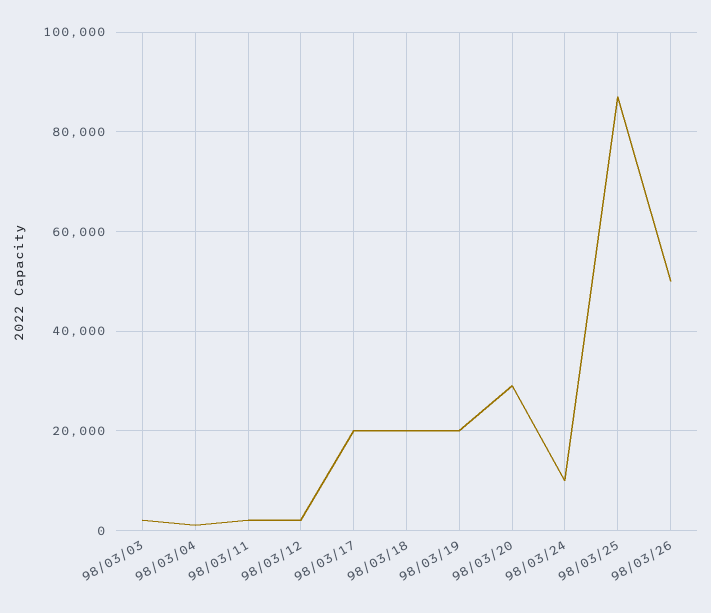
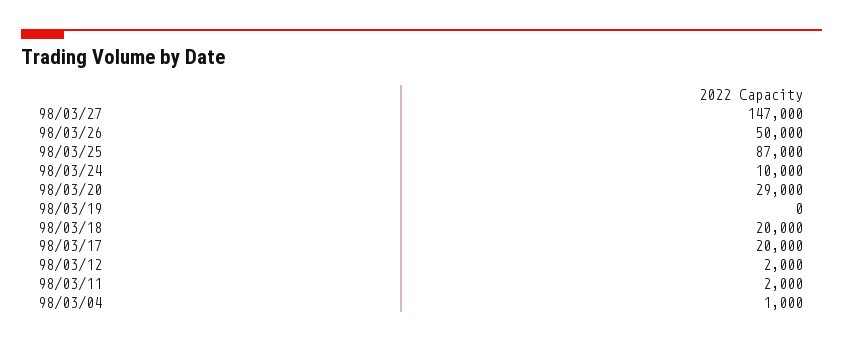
98/03/03: 2000 -> none
98/03/19: 20000 -> 0
98/03/27: none -> 147000

